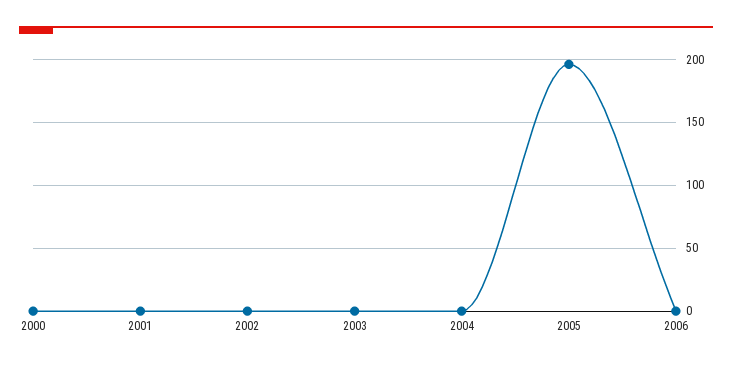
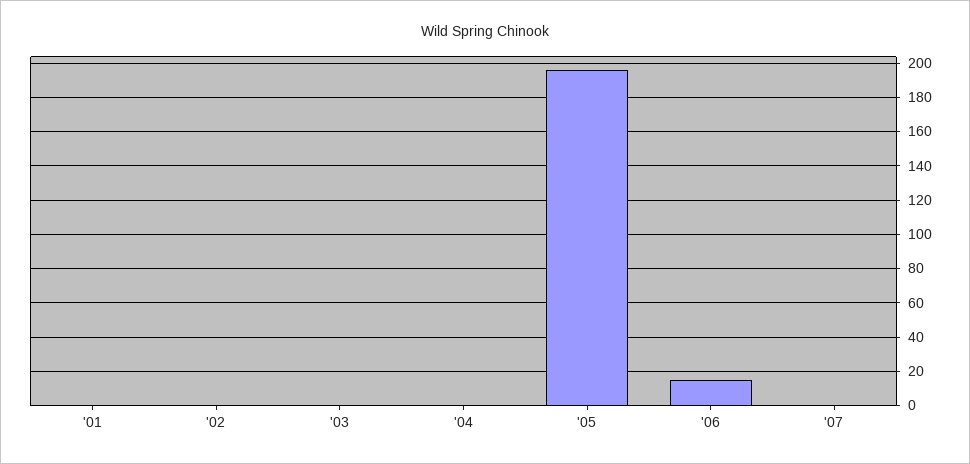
2000: 0 -> none
2006: 0 -> 15
'07: none -> 0

